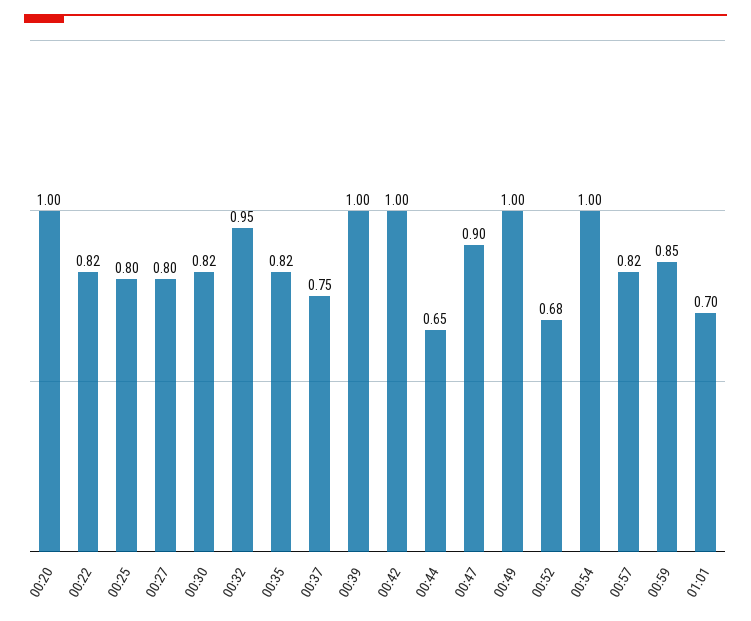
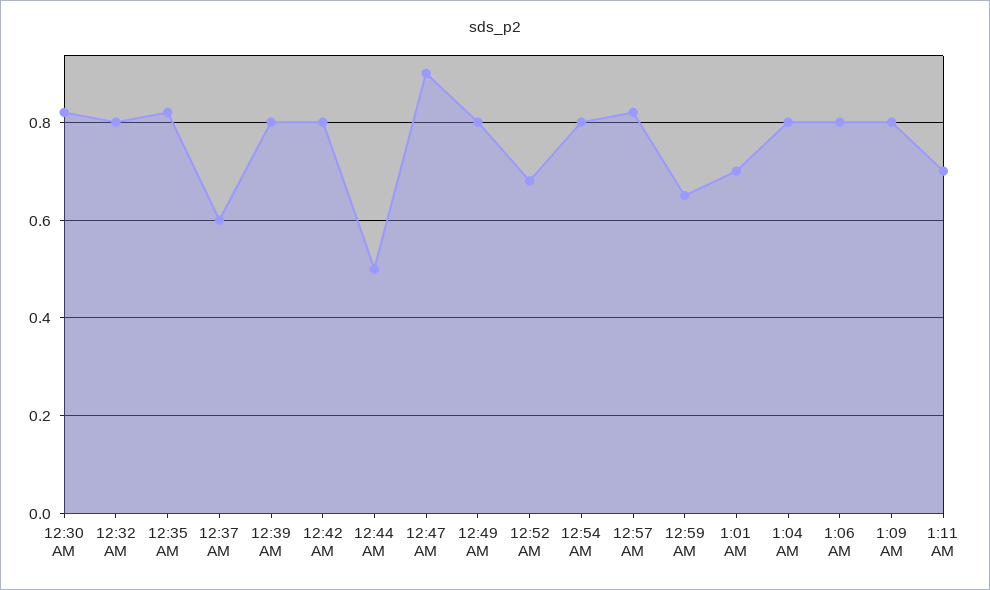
00:20: 1 -> none
00:22: 0.82 -> none
00:25: 0.8 -> none
00:27: 0.8 -> none
00:32: 0.95 -> 0.8
00:37: 0.75 -> 0.6
00:39: 1 -> 0.8
00:42: 1 -> 0.8
00:44: 0.65 -> 0.5
00:49: 1 -> 0.8
00:54: 1 -> 0.8
00:59: 0.85 -> 0.65
1:04 AM: none -> 0.8
1:06 AM: none -> 0.8
1:09 AM: none -> 0.8
1:11 AM: none -> 0.7

